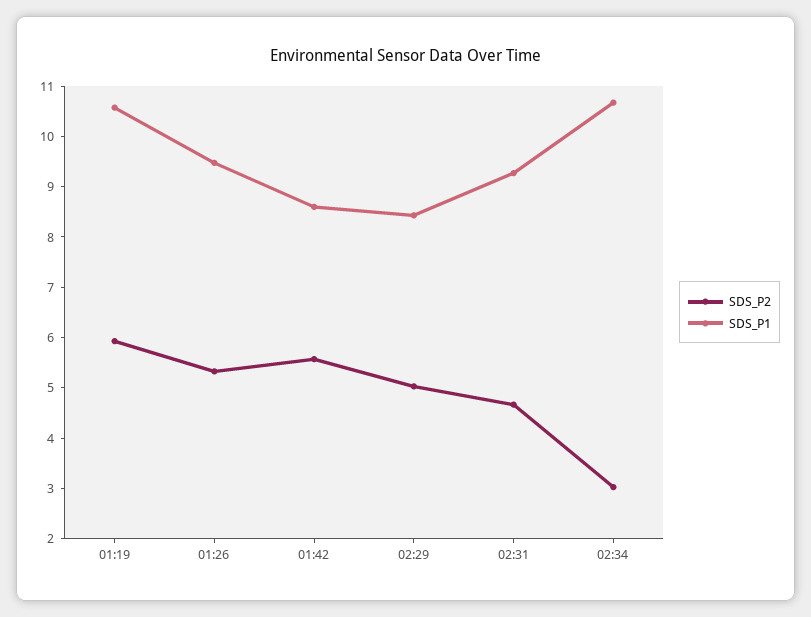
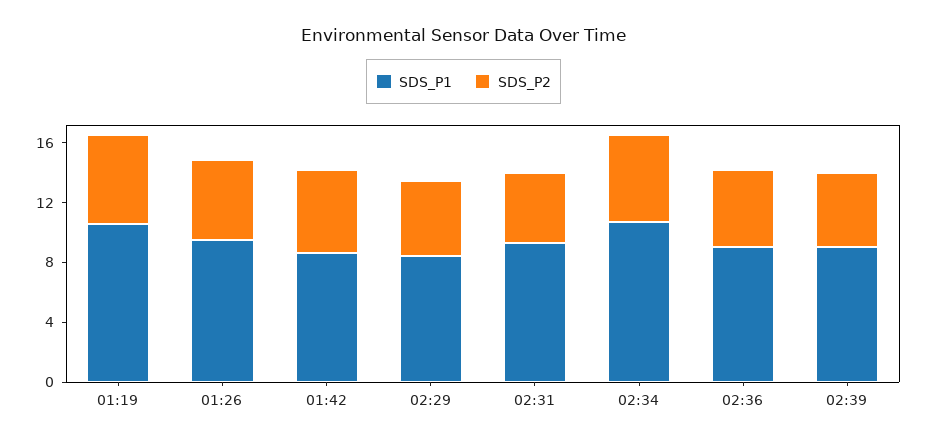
SDS_P2, 02:34: 3 -> 6
SDS_P1, 02:36: none -> 9
SDS_P2, 02:36: none -> 5
SDS_P1, 02:39: none -> 9
SDS_P2, 02:39: none -> 5

